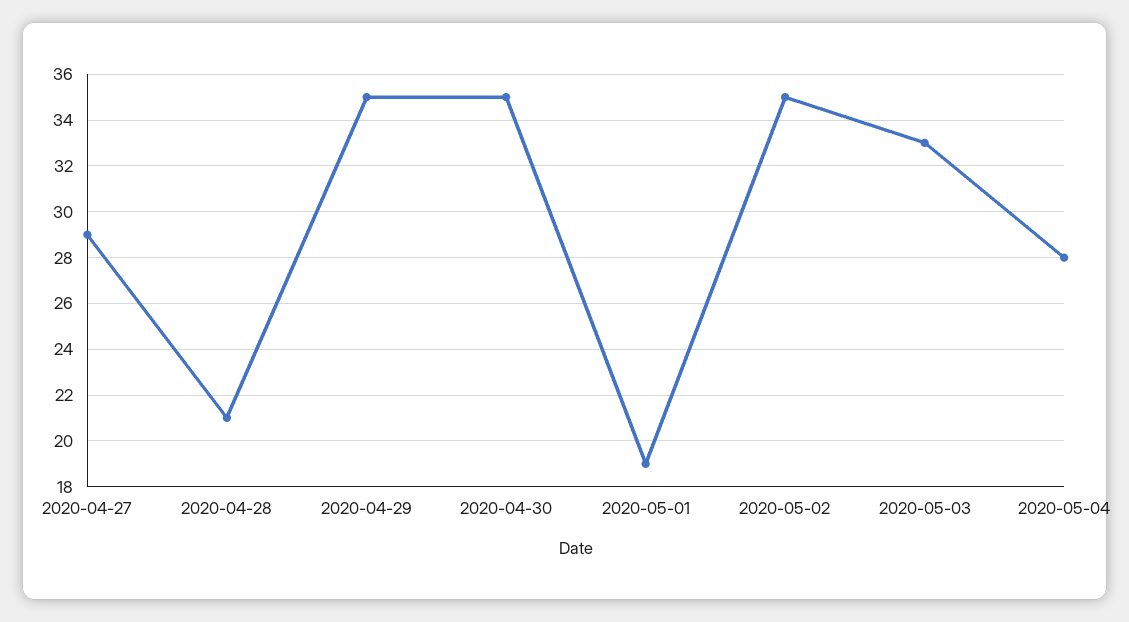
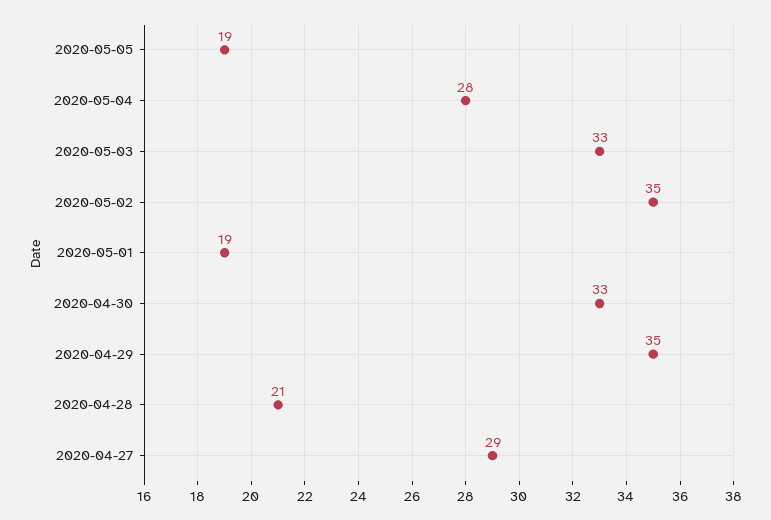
2020-04-30: 35 -> 33
2020-05-05: none -> 19

